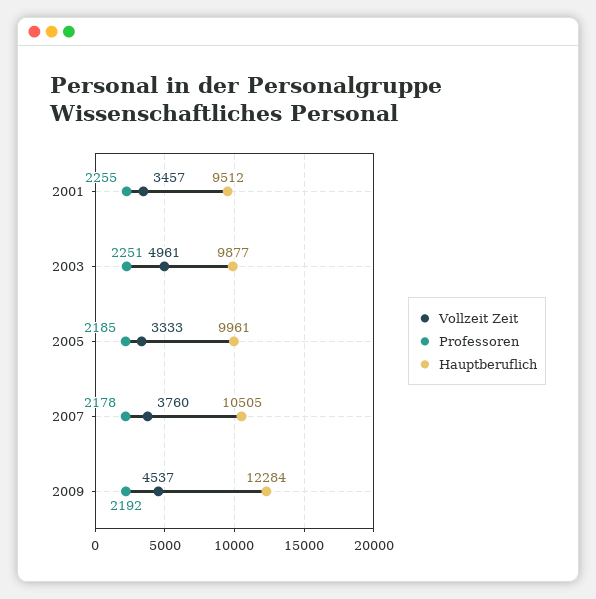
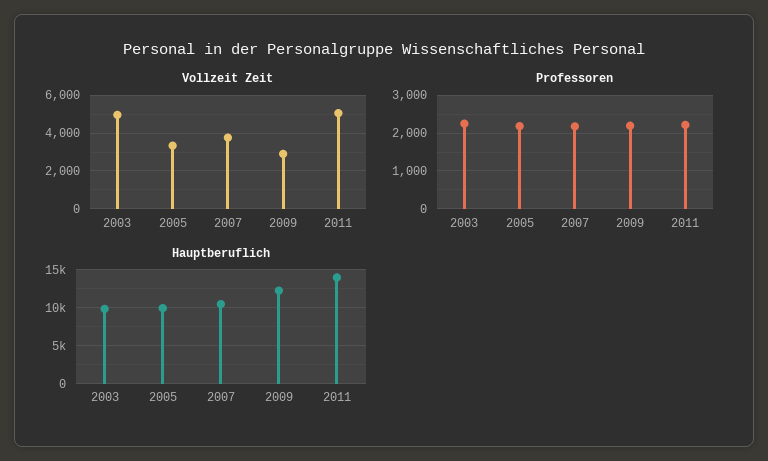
Vollzeit Zeit, 2001: 3457 -> none
Professoren, 2001: 2255 -> none
Hauptberuflich, 2001: 9512 -> none
Vollzeit Zeit, 2009: 4537 -> 3000
Vollzeit Zeit, 2011: none -> 5000
Professoren, 2011: none -> 2200
Hauptberuflich, 2011: none -> 14000

